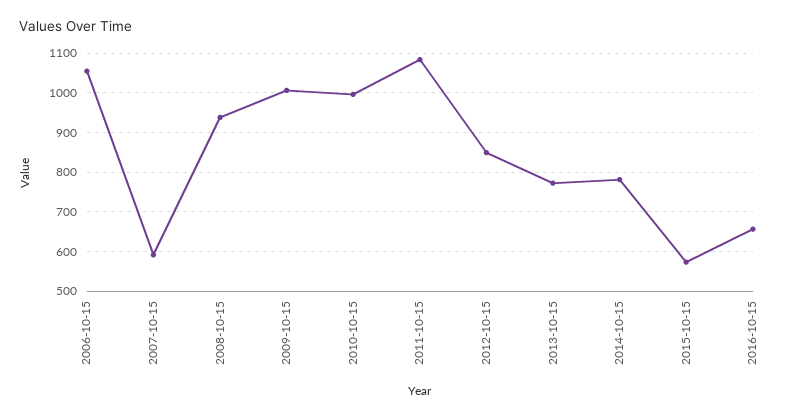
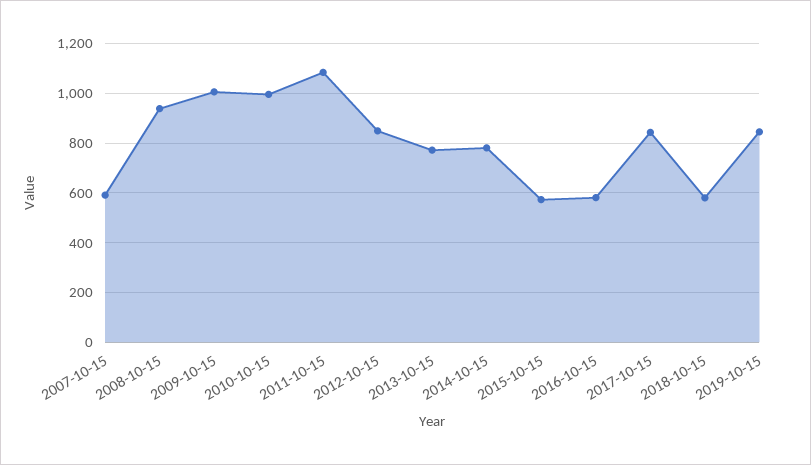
2006-10-15: 1060 -> none
2016-10-15: 660 -> 575
2017-10-15: none -> 850
2018-10-15: none -> 575
2019-10-15: none -> 850

